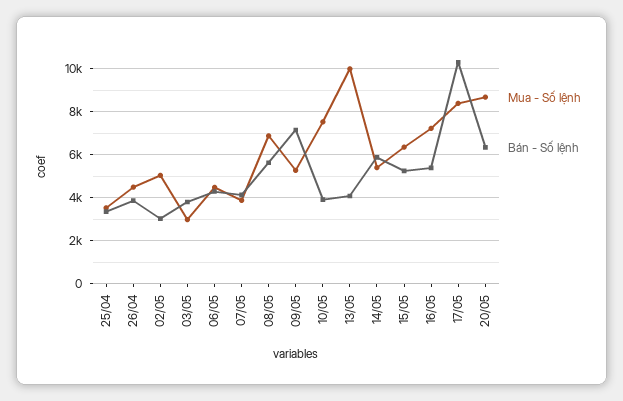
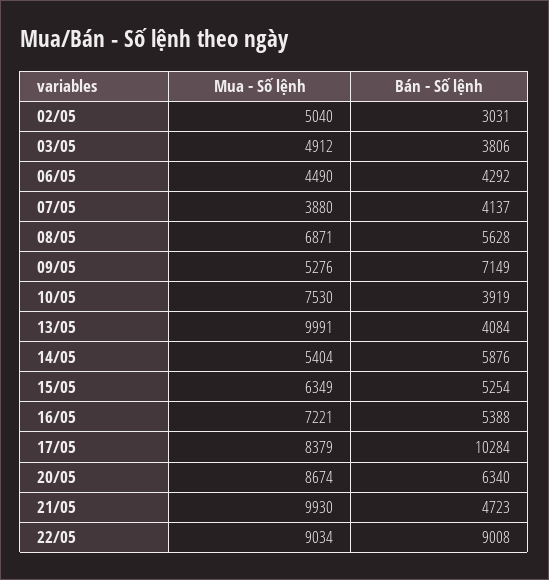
Mua - Số lệnh, 25/04: 3500 -> none
Bán - Số lệnh, 25/04: 3500 -> none
Mua - Số lệnh, 26/04: 4500 -> none
Bán - Số lệnh, 26/04: 4000 -> none
Mua - Số lệnh, 03/05: 3000 -> 4912
Mua - Số lệnh, 21/05: none -> 9930
Bán - Số lệnh, 21/05: none -> 4723
Mua - Số lệnh, 22/05: none -> 9034
Bán - Số lệnh, 22/05: none -> 9008

